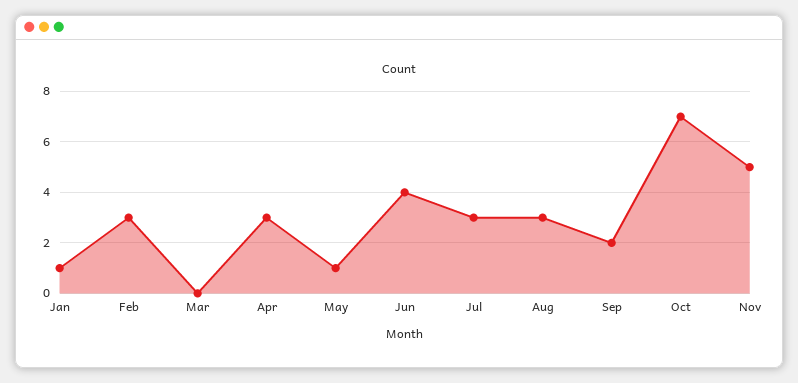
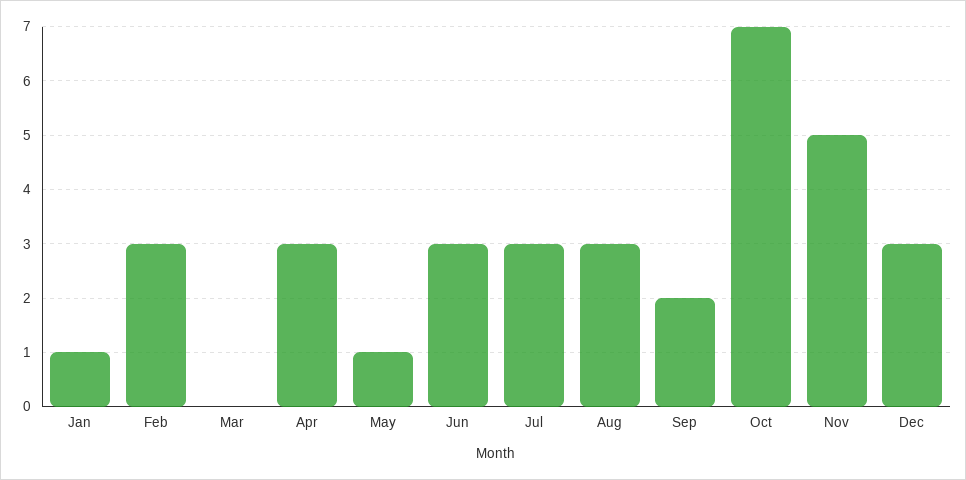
Jun: 4 -> 3
Dec: none -> 3

